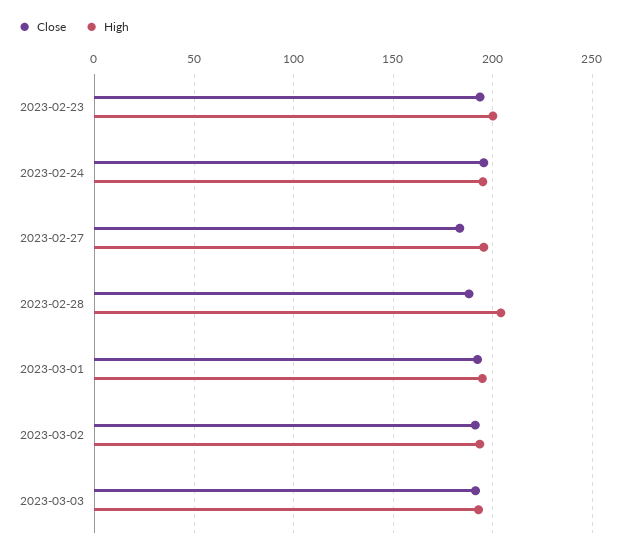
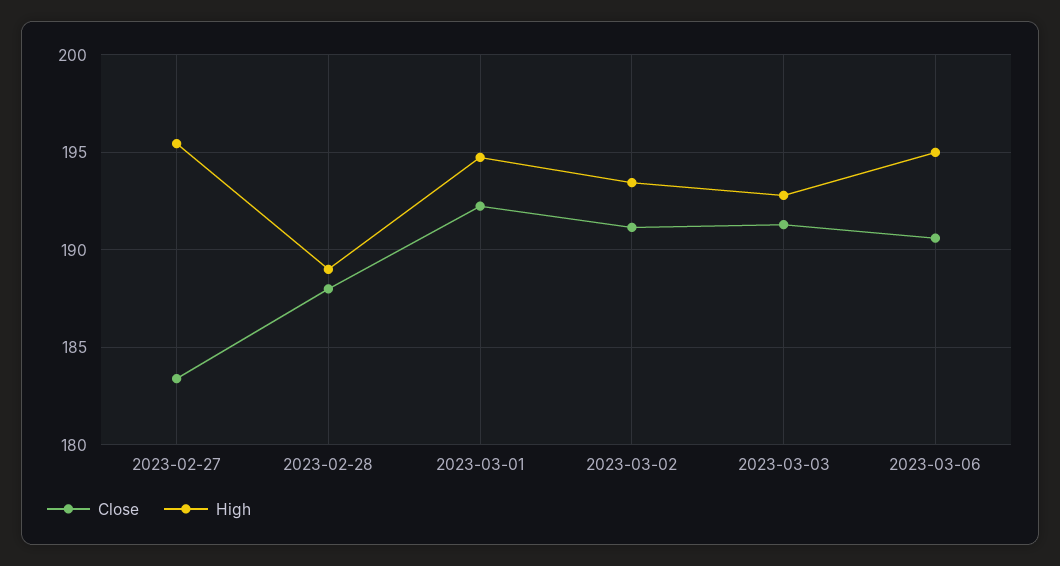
Close, 2023-02-23: 195 -> none
High, 2023-02-23: 200 -> none
Close, 2023-02-24: 195 -> none
High, 2023-02-24: 195 -> none
High, 2023-02-28: 205 -> 189
Close, 2023-03-06: none -> 190.5
High, 2023-03-06: none -> 195

